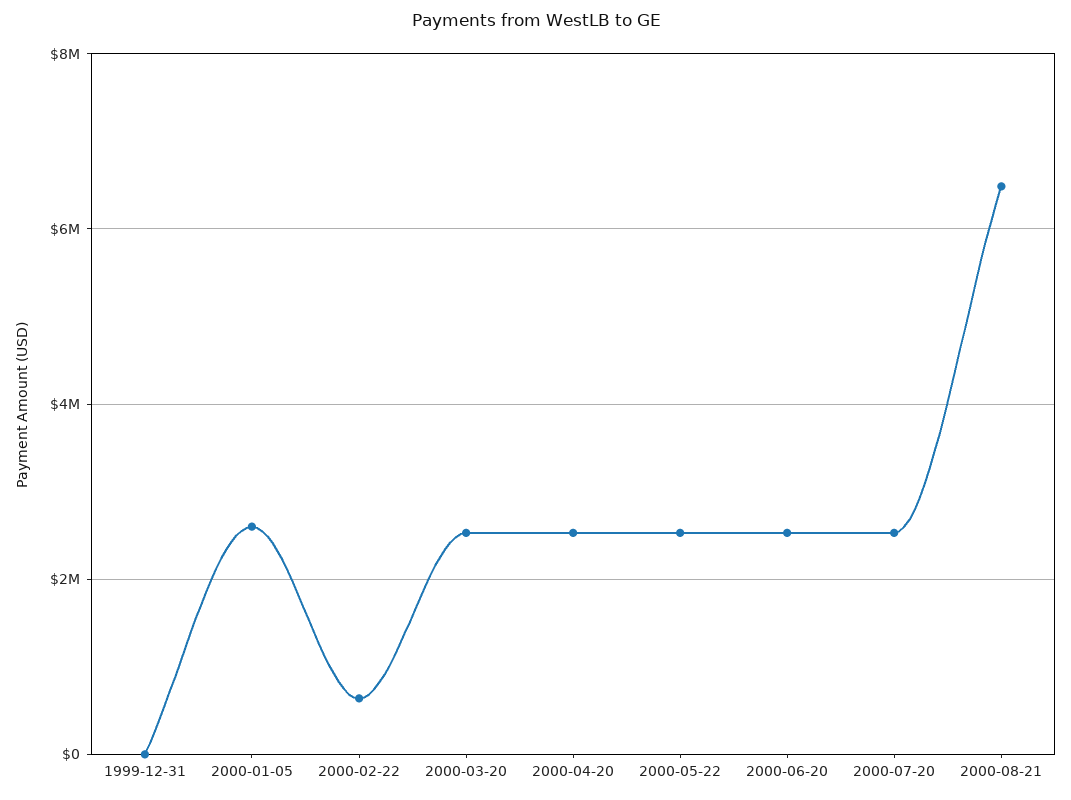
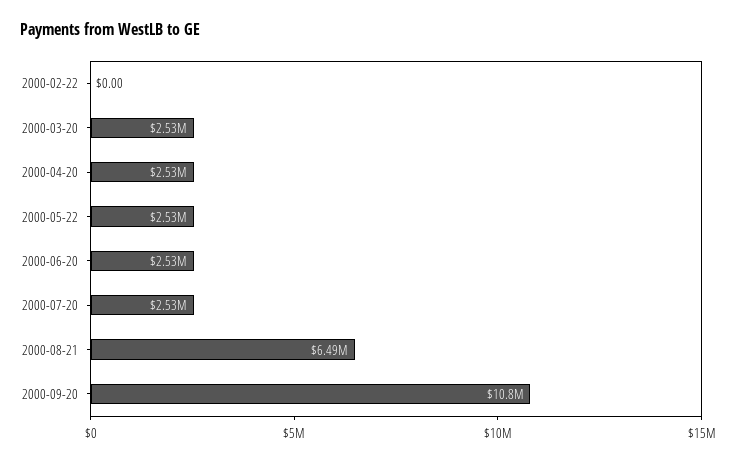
1999-12-31: 0 -> none
2000-01-05: 2600000 -> none
2000-02-22: 600000 -> 0
2000-09-20: none -> 10800000

